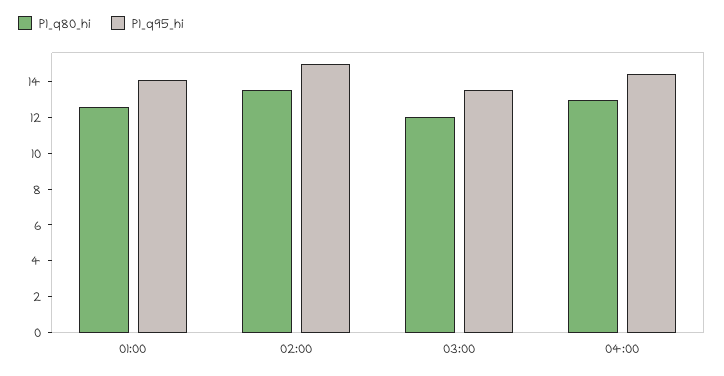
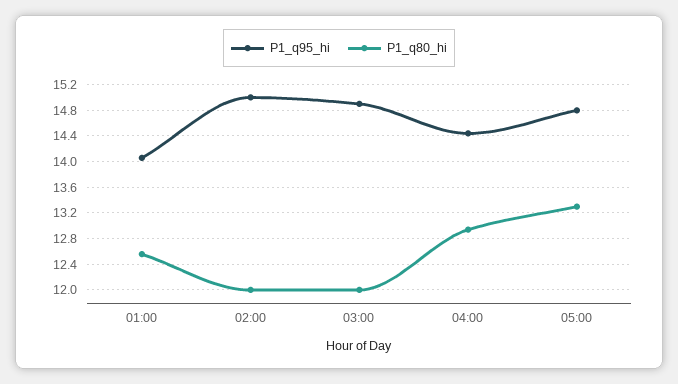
P1_q80_hi, 02:00: 13.5 -> 12
P1_q95_hi, 03:00: 13.5 -> 14.9
P1_q95_hi, 05:00: none -> 14.8
P1_q80_hi, 05:00: none -> 13.3

